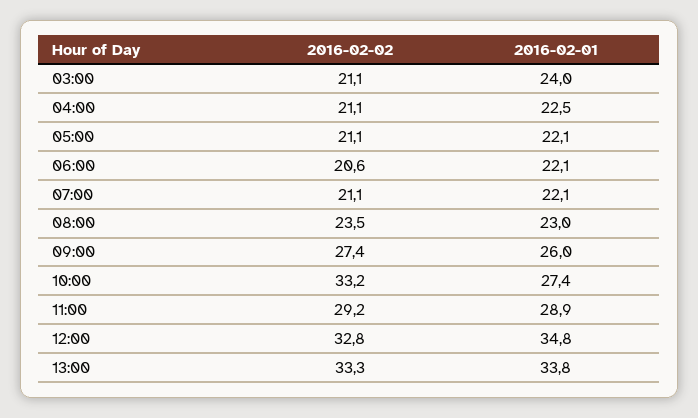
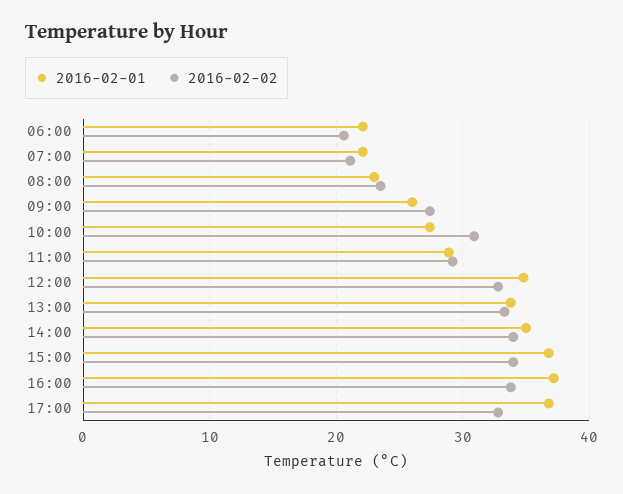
2016-02-02, 03:00: 21.1 -> none
2016-02-01, 03:00: 24 -> none
2016-02-02, 04:00: 21.1 -> none
2016-02-01, 04:00: 22.5 -> none
2016-02-02, 05:00: 21.1 -> none
2016-02-01, 05:00: 22.1 -> none
2016-02-02, 10:00: 33.2 -> 31
2016-02-01, 14:00: none -> 35
2016-02-02, 14:00: none -> 34
2016-02-01, 15:00: none -> 37
2016-02-02, 15:00: none -> 34
2016-02-01, 16:00: none -> 37
2016-02-02, 16:00: none -> 34
2016-02-01, 17:00: none -> 37
2016-02-02, 17:00: none -> 33

